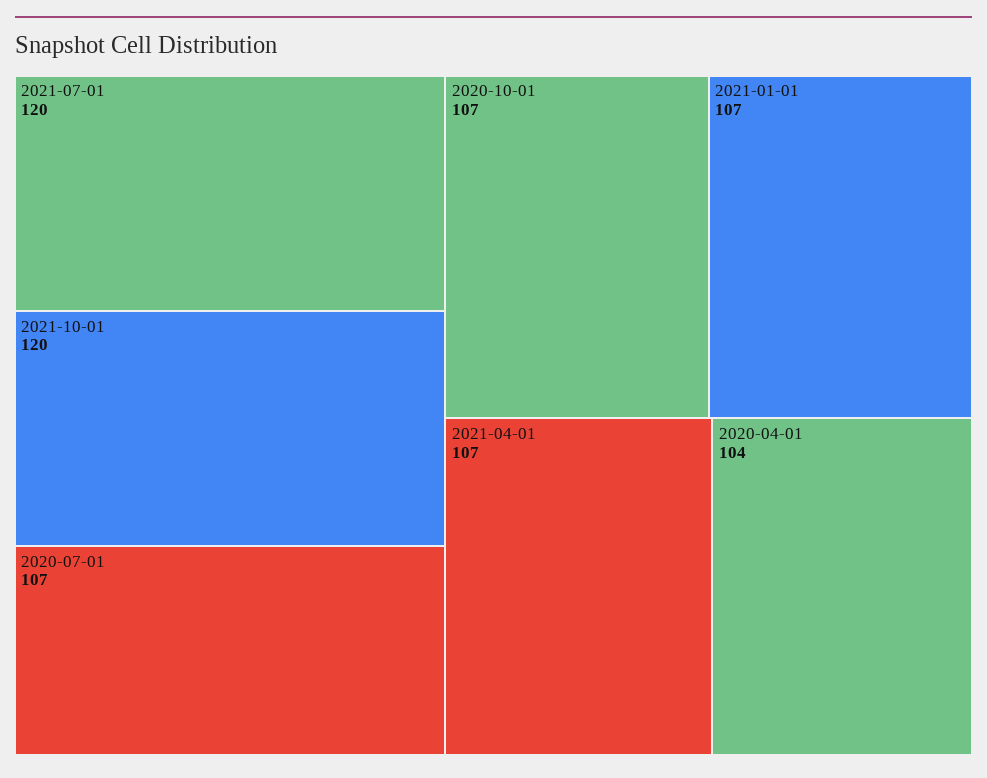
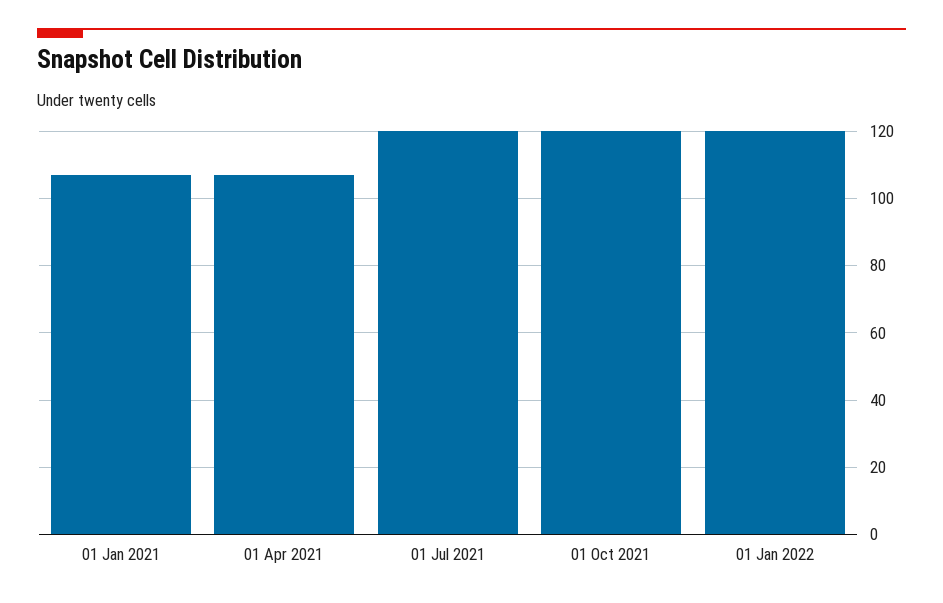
2020-07-01: 107 -> none
2020-10-01: 107 -> none
2020-04-01: 104 -> none
01 Jan 2022: none -> 120

